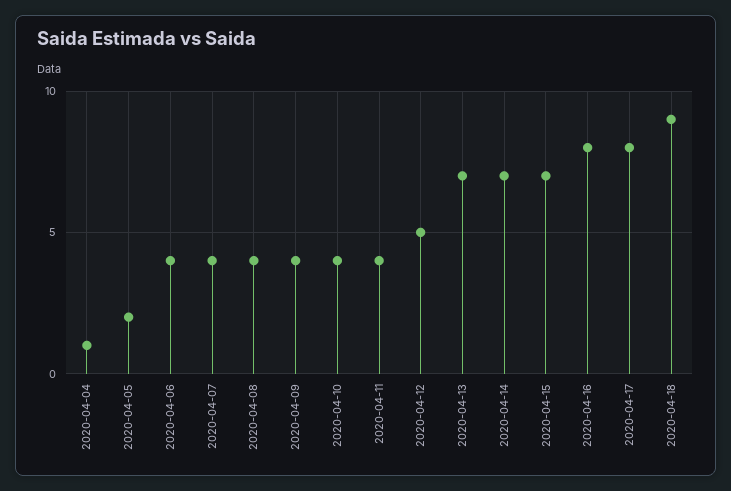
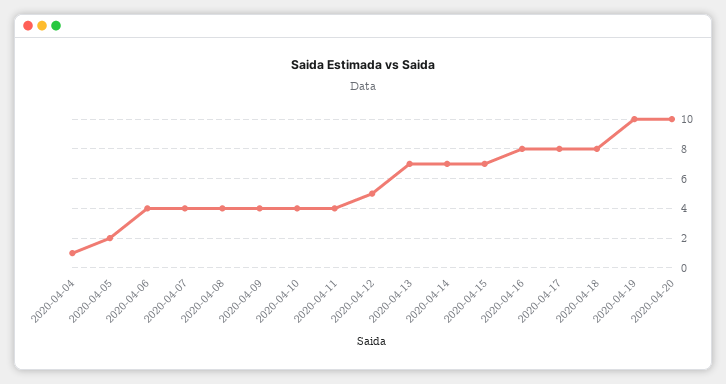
2020-04-18: 9 -> 8
2020-04-19: none -> 10
2020-04-20: none -> 10

